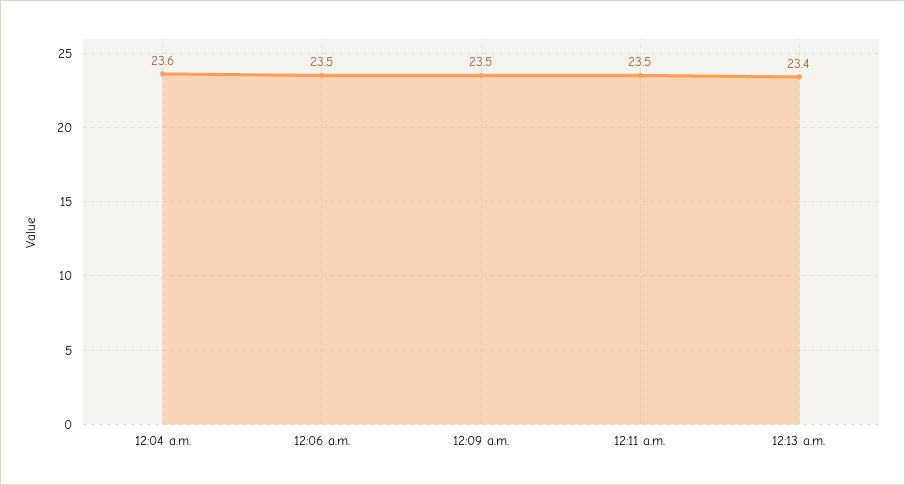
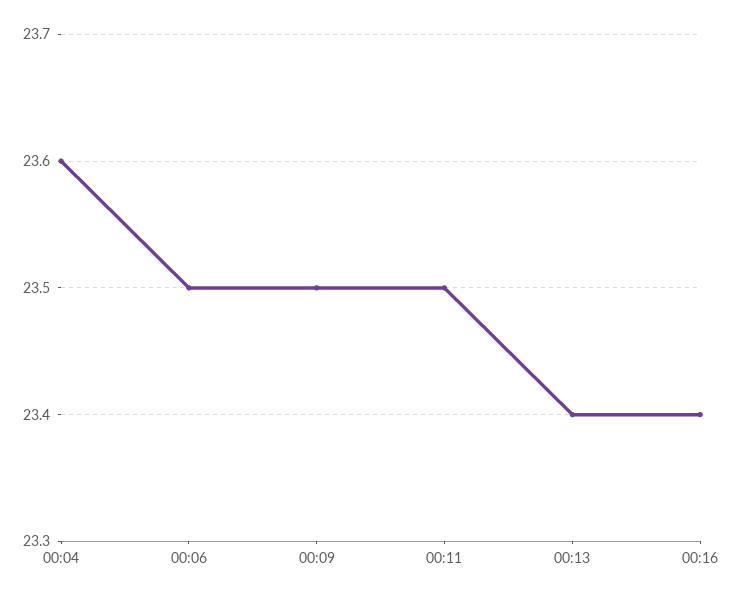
00:16: none -> 23.4

